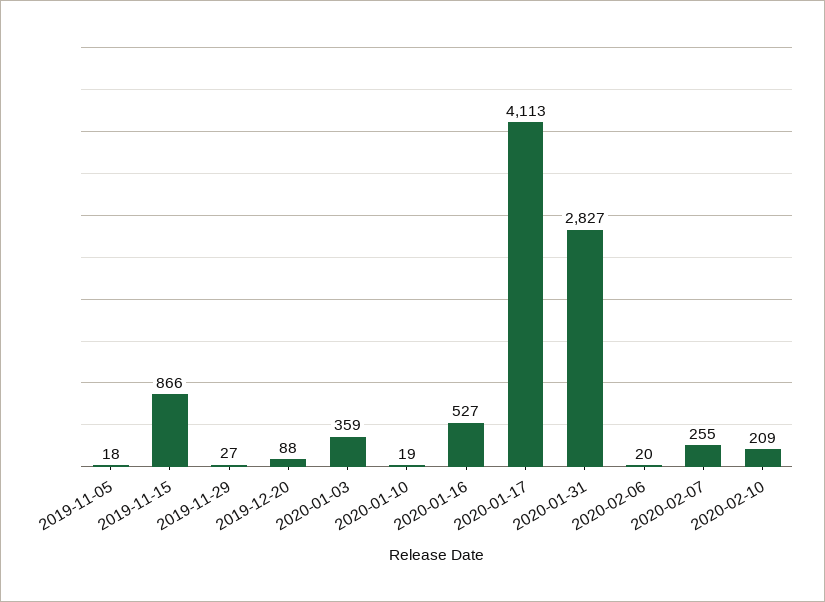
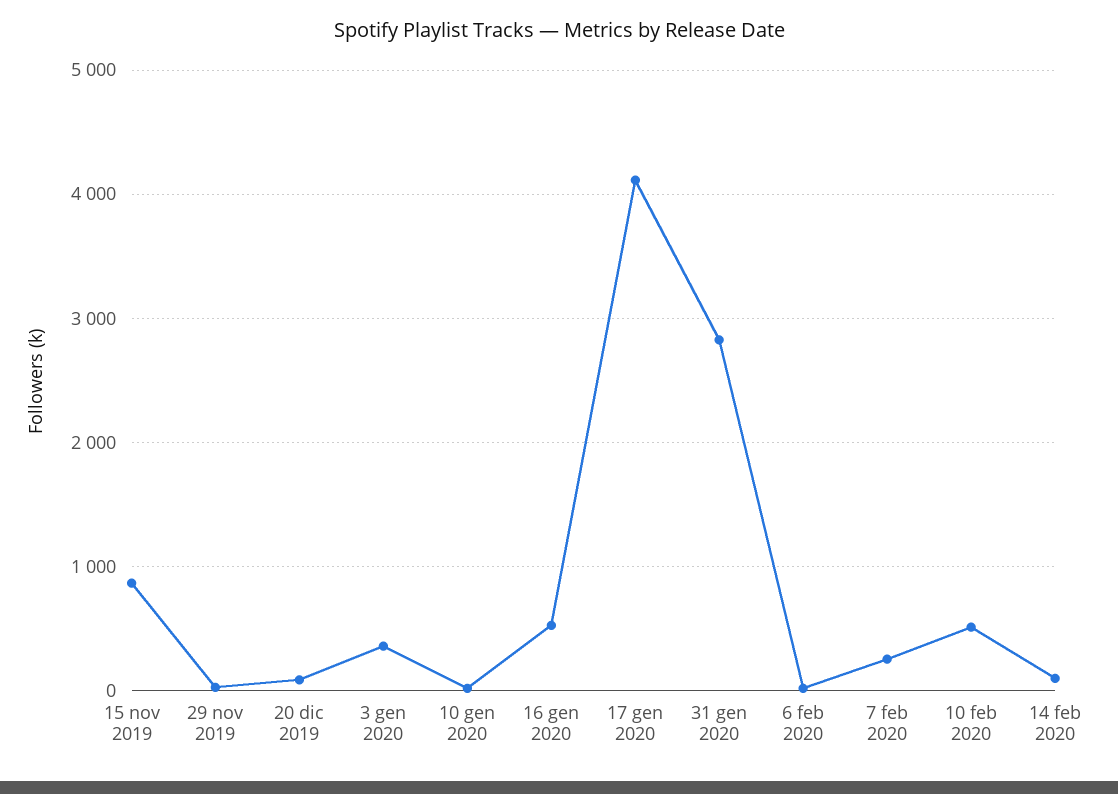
2019-11-05: 18 -> none
2020-02-10: 209 -> 500
14 feb 2020: none -> 100

